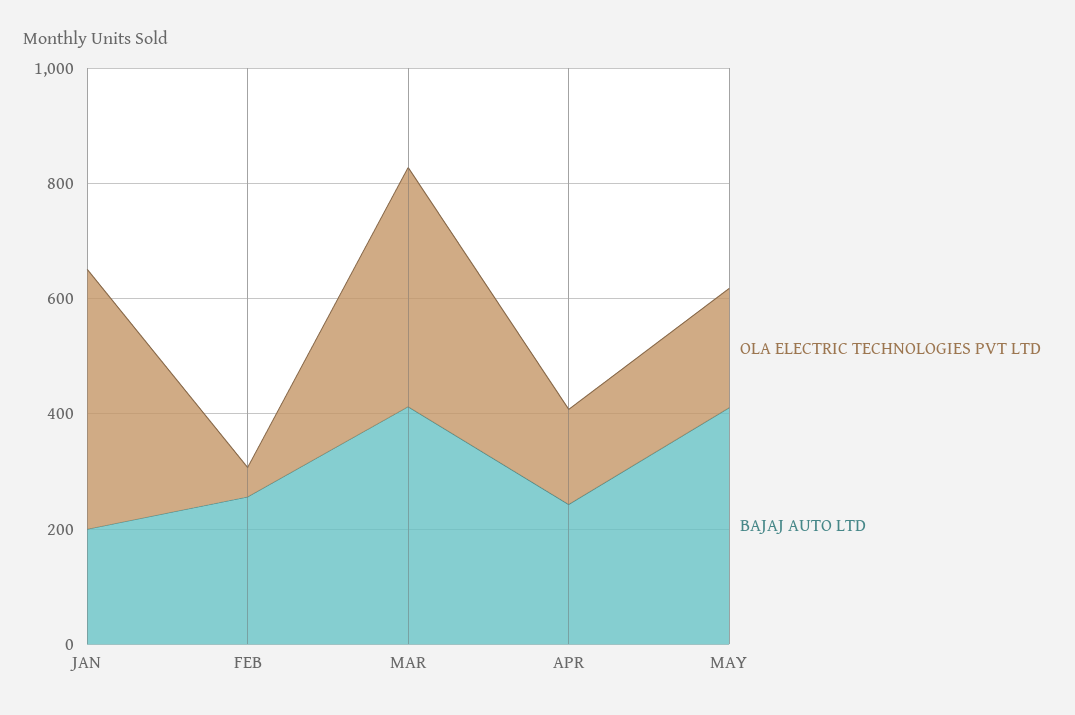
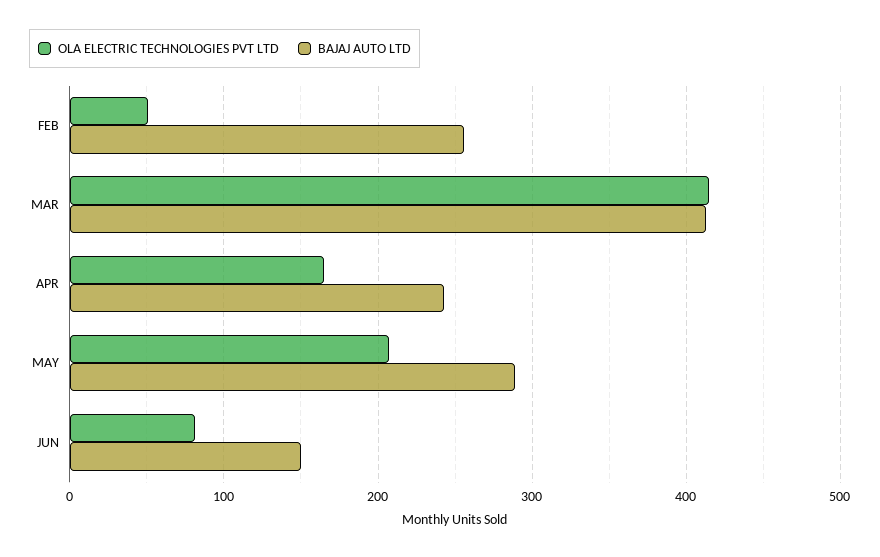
OLA ELECTRIC TECHNOLOGIES PVT LTD, JAN: 450 -> none
BAJAJ AUTO LTD, JAN: 200 -> none
BAJAJ AUTO LTD, MAY: 400 -> 290
OLA ELECTRIC TECHNOLOGIES PVT LTD, JUN: none -> 80
BAJAJ AUTO LTD, JUN: none -> 150

